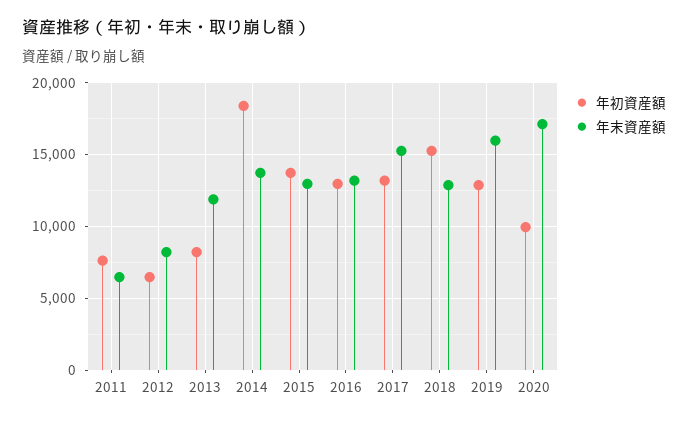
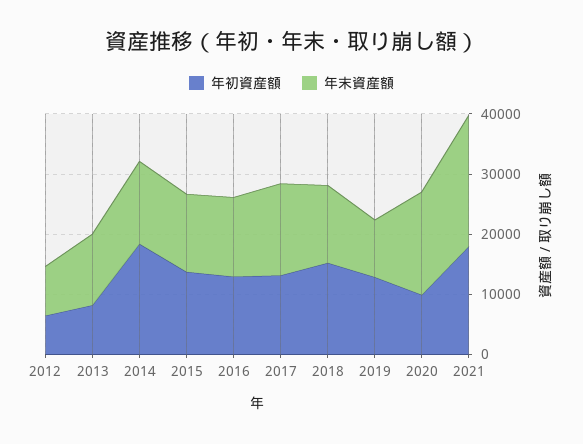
年初資産額, 2011: 7500 -> none
年末資産額, 2011: 6500 -> none
年末資産額, 2019: 16000 -> 10000
年初資産額, 2021: none -> 18000
年末資産額, 2021: none -> 22000

